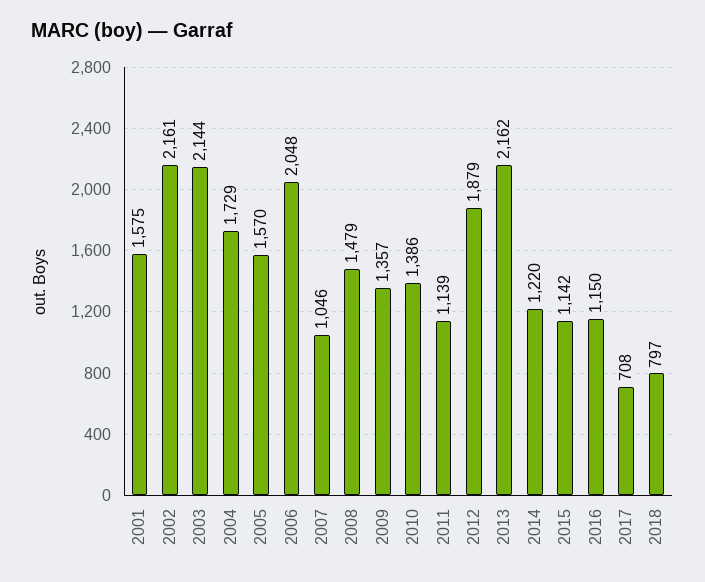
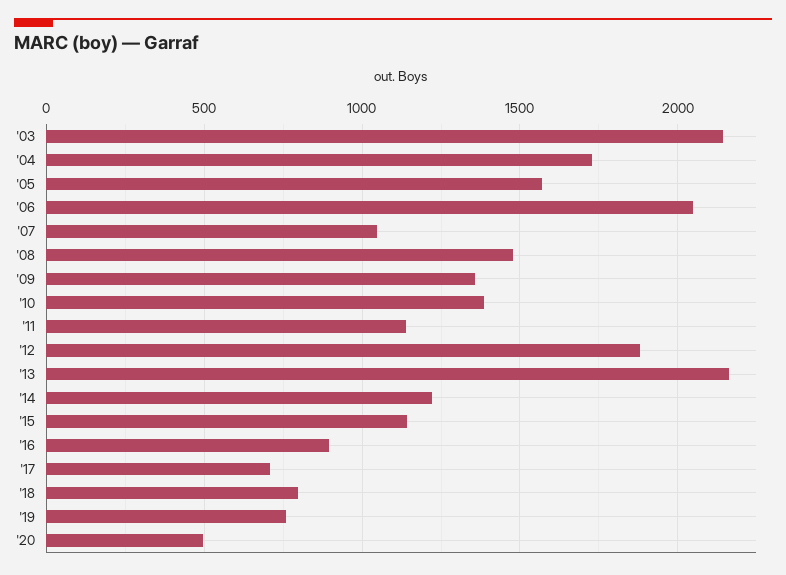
2001: 1575 -> none
2002: 2161 -> none
2016: 1150 -> 900
'19: none -> 750
'20: none -> 500

